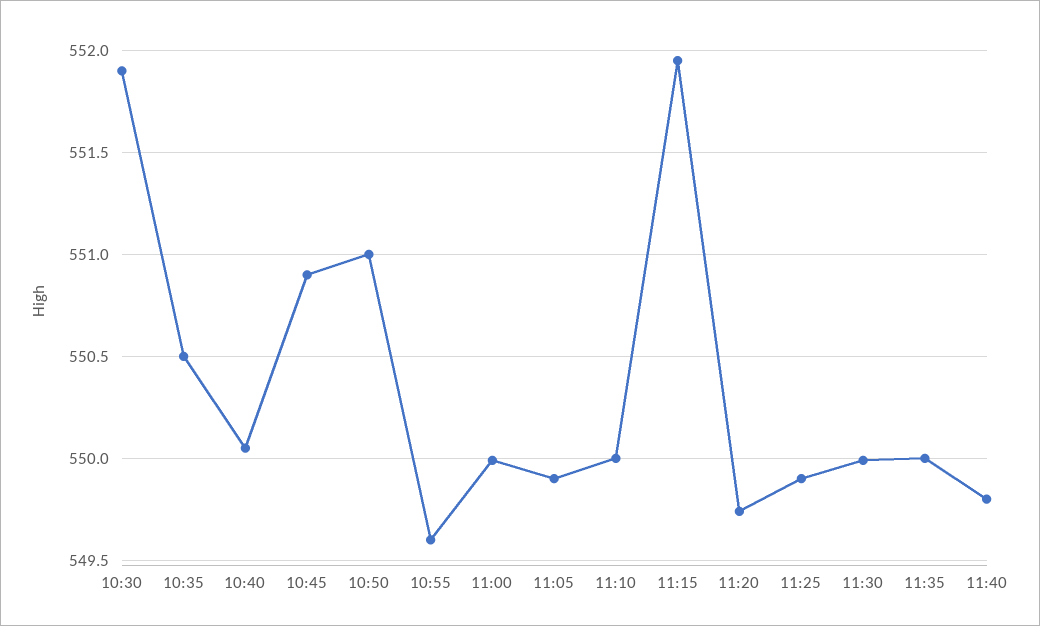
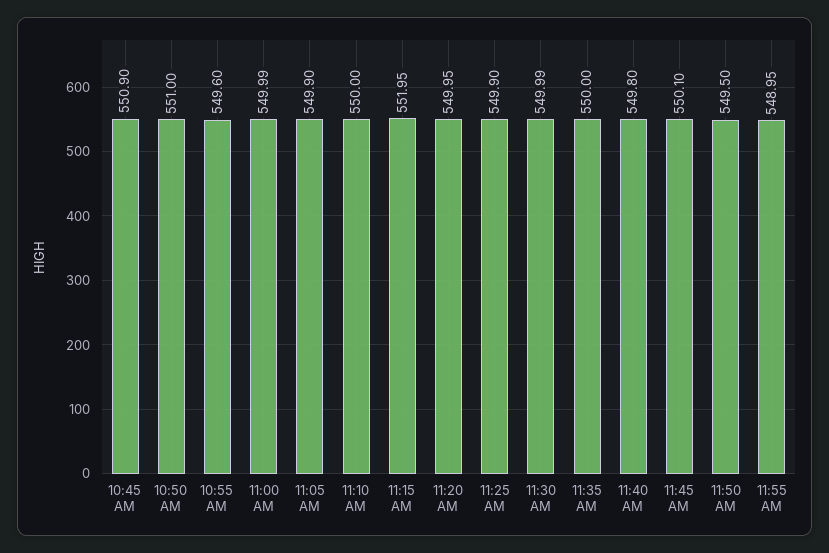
10:30: 551.9 -> none
10:35: 550.5 -> none
10:40: 550.05 -> none
11:20: 549.75 -> 549.95
11:45 AM: none -> 550.1
11:50 AM: none -> 549.5
11:55 AM: none -> 548.95

